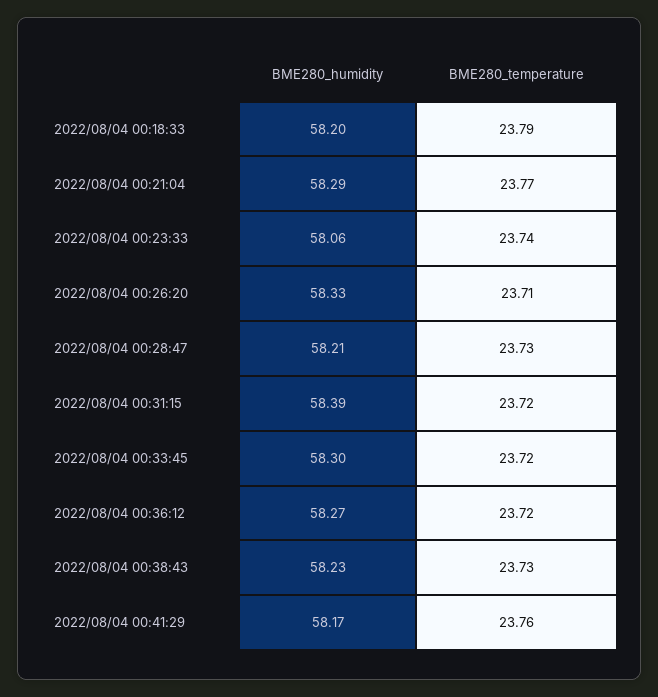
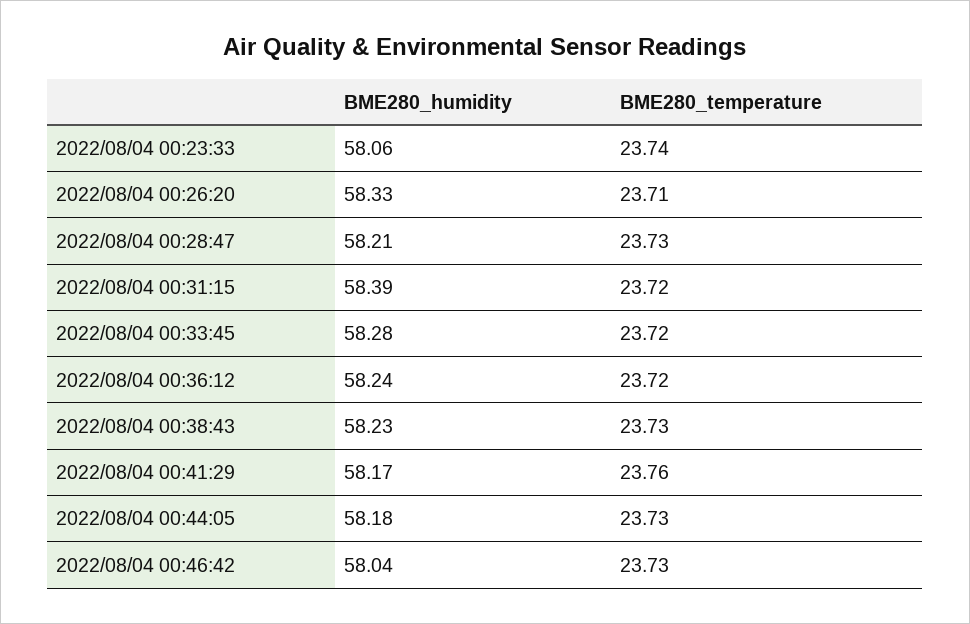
BME280_humidity, 2022/08/04 00:18:33: 58.2 -> none
BME280_temperature, 2022/08/04 00:18:33: 23.79 -> none
BME280_humidity, 2022/08/04 00:21:04: 58.29 -> none
BME280_temperature, 2022/08/04 00:21:04: 23.77 -> none
BME280_humidity, 2022/08/04 00:33:45: 58.3 -> 58.28
BME280_humidity, 2022/08/04 00:36:12: 58.27 -> 58.24
BME280_humidity, 2022/08/04 00:44:05: none -> 58.18
BME280_temperature, 2022/08/04 00:44:05: none -> 23.73
BME280_humidity, 2022/08/04 00:46:42: none -> 58.04
BME280_temperature, 2022/08/04 00:46:42: none -> 23.73

